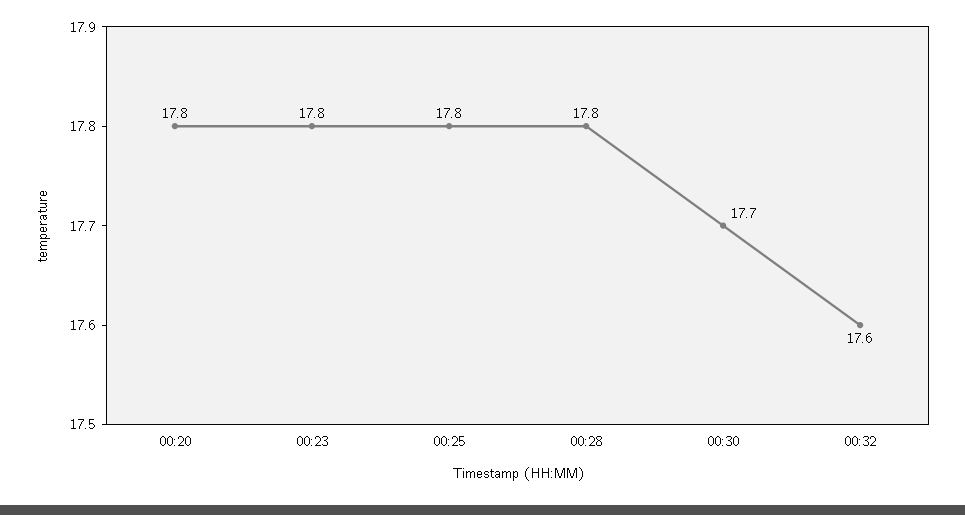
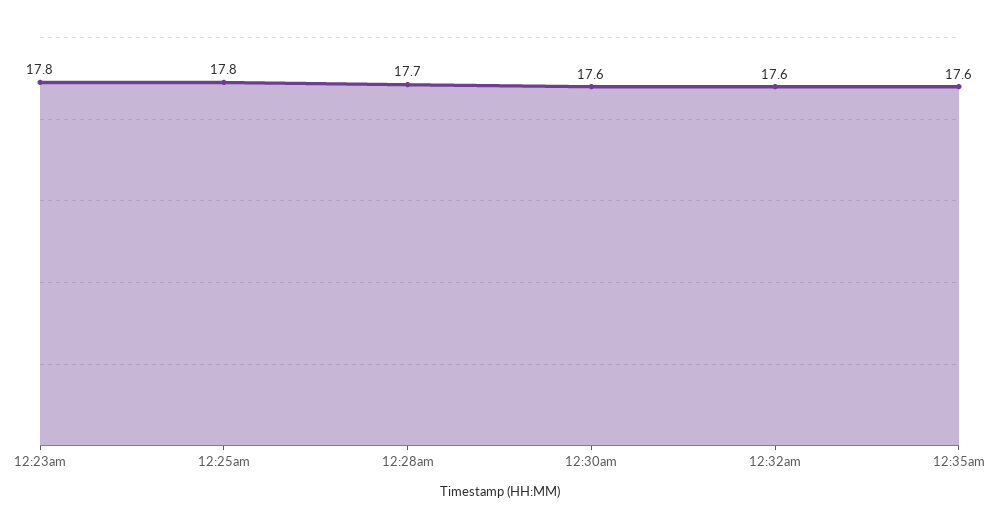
00:20: 17.8 -> none
00:28: 17.8 -> 17.7
00:30: 17.7 -> 17.6
12:35am: none -> 17.6

